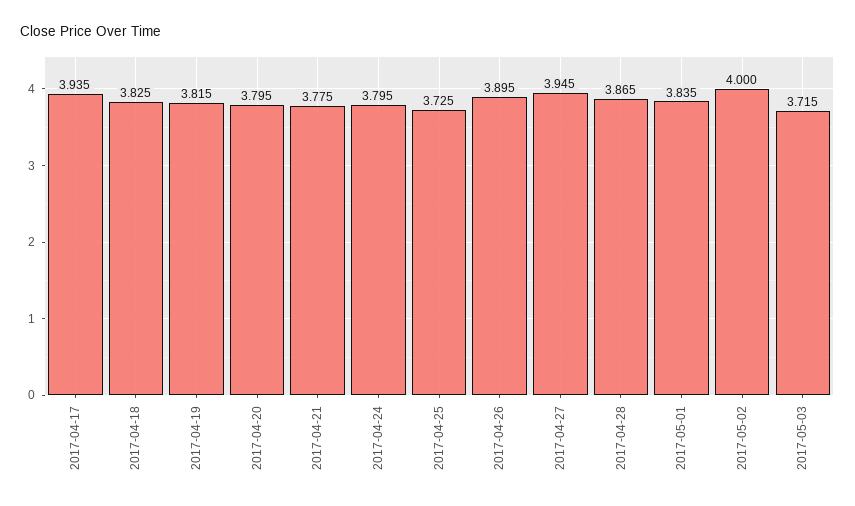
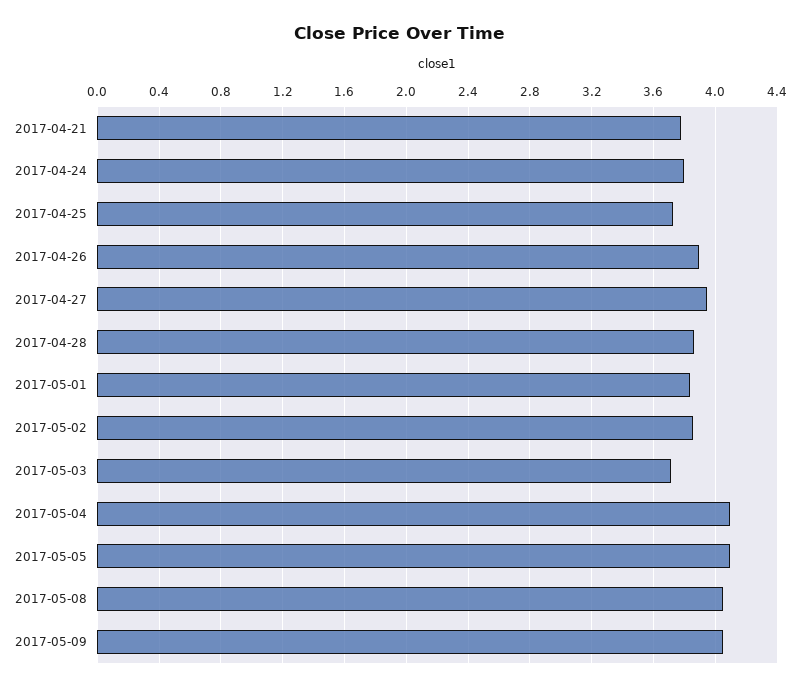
2017-04-17: 3.935 -> none
2017-04-18: 3.825 -> none
2017-04-19: 3.815 -> none
2017-04-20: 3.795 -> none
2017-05-02: 4 -> 3.85
2017-05-04: none -> 4.1
2017-05-05: none -> 4.1
2017-05-08: none -> 4.05
2017-05-09: none -> 4.05

